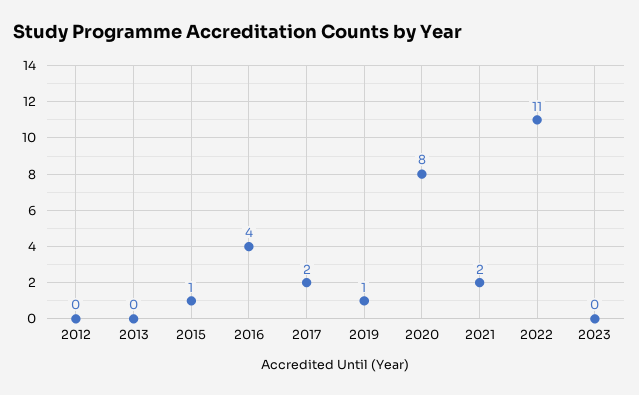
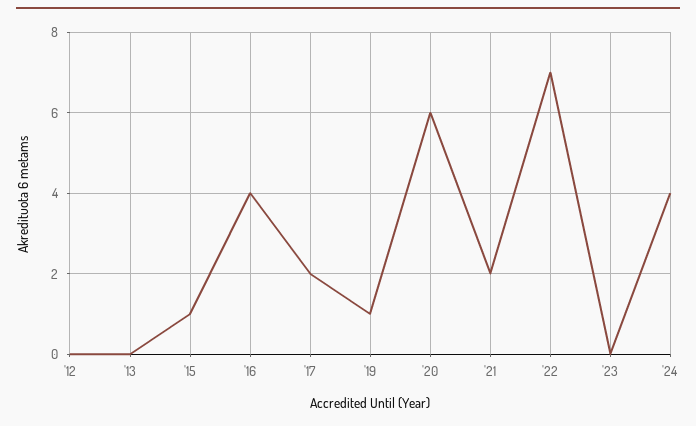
2020: 8 -> 6
2022: 11 -> 7
'24: none -> 4

